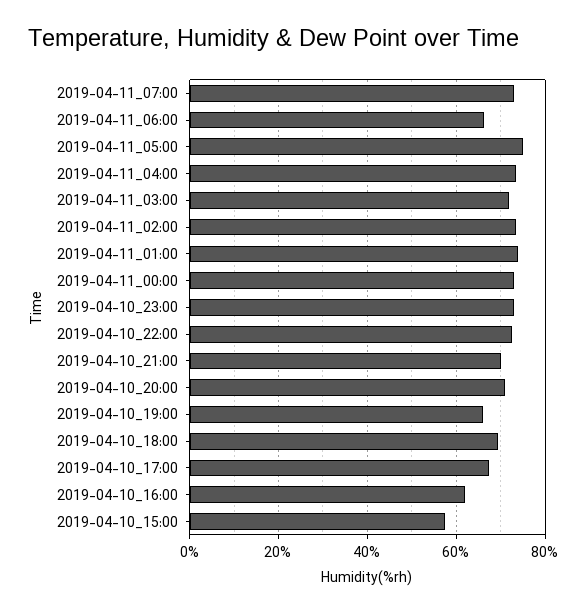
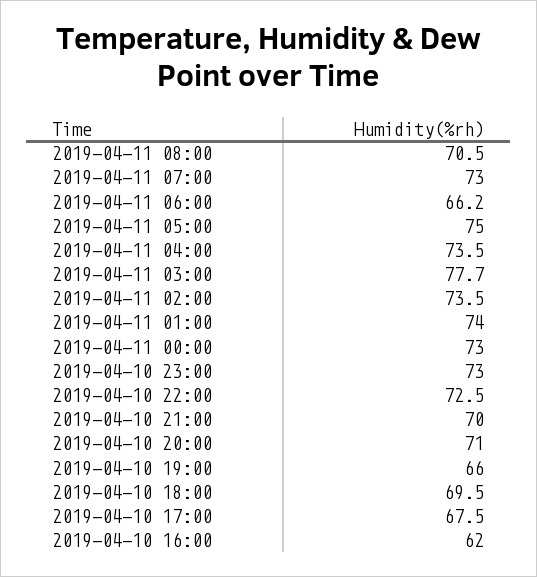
2019-04-11_03:00: 72 -> 77.7
2019-04-10_15:00: 58 -> none
2019-04-11 08:00: none -> 70.5

